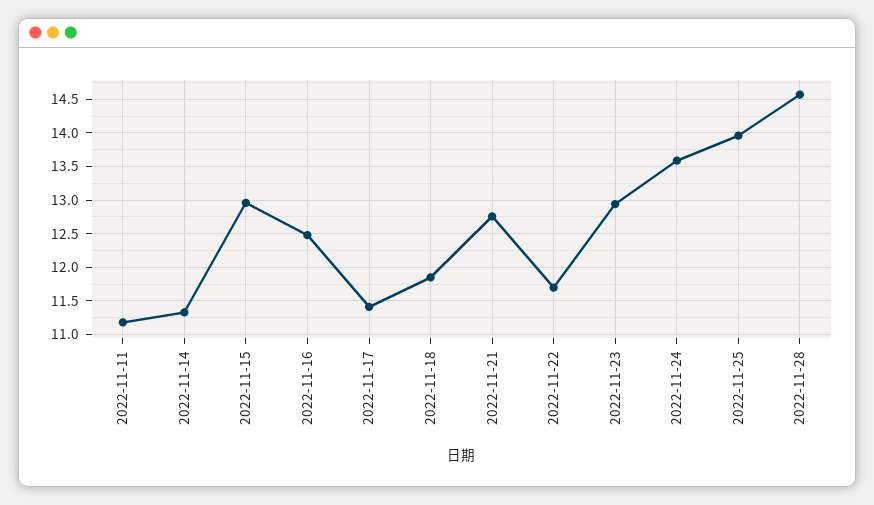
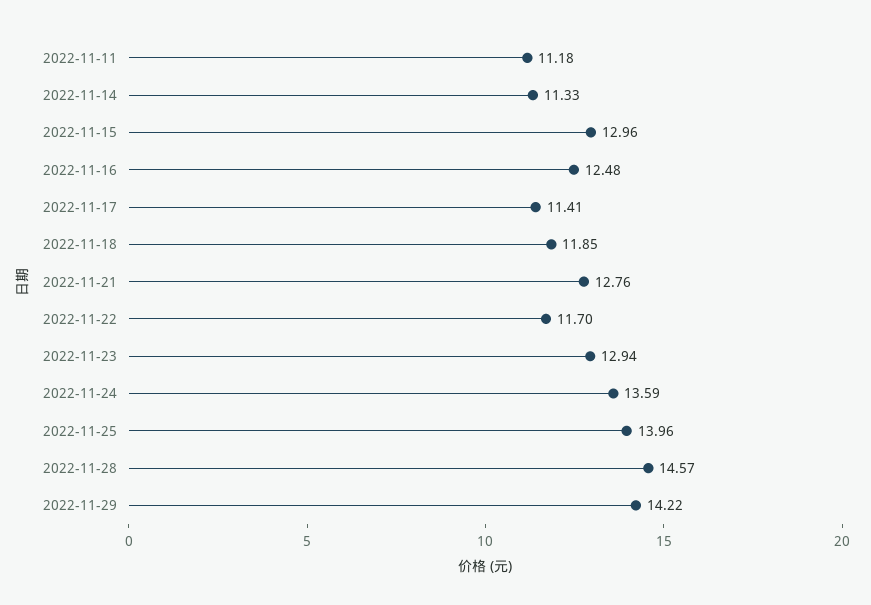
2022-11-29: none -> 14.22

